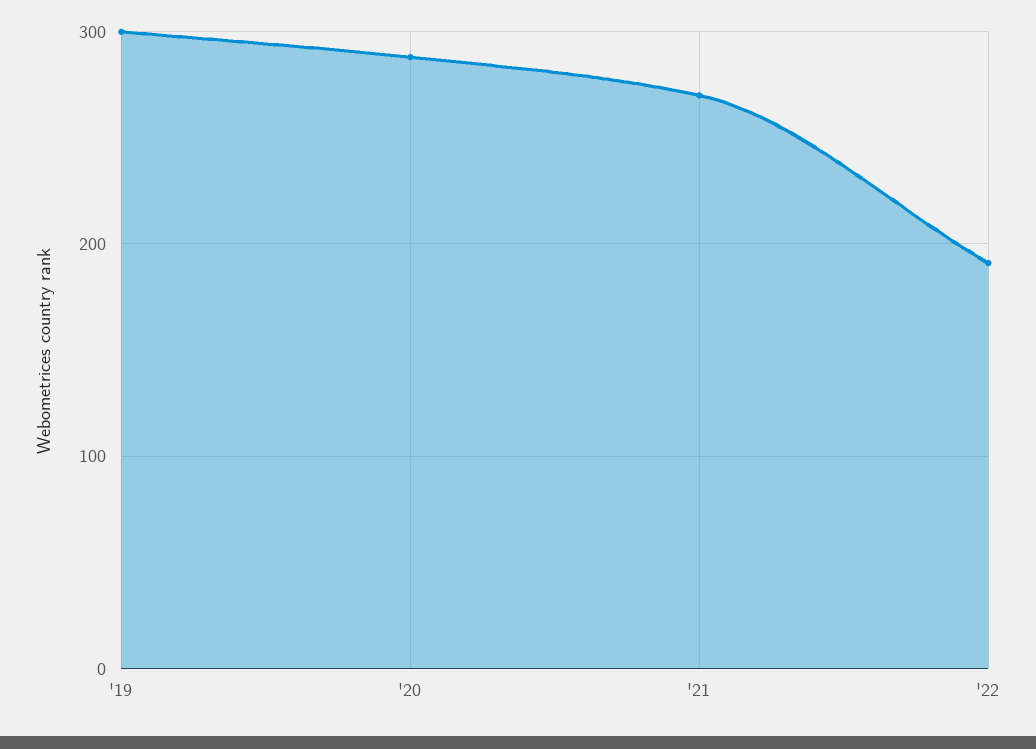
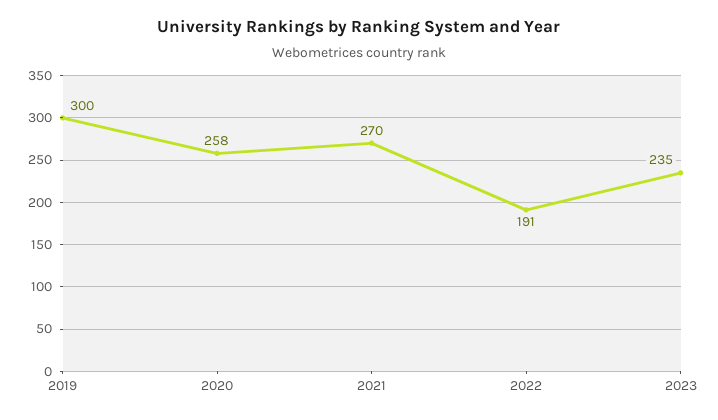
'20: 290 -> 258
2023: none -> 235

